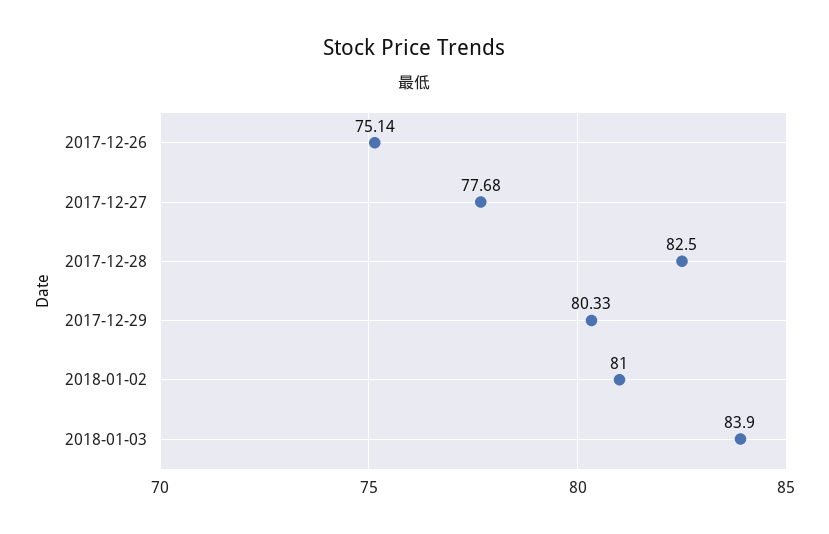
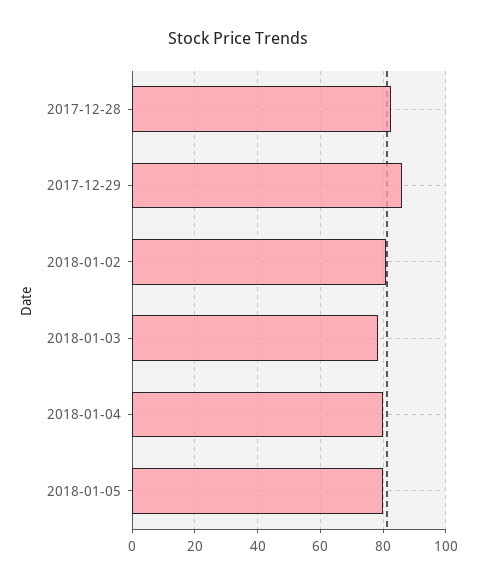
2017-12-26: 75.14 -> none
2017-12-27: 77.68 -> none
2017-12-29: 80.33 -> 86
2018-01-03: 83.9 -> 78
2018-01-04: none -> 80
2018-01-05: none -> 80

